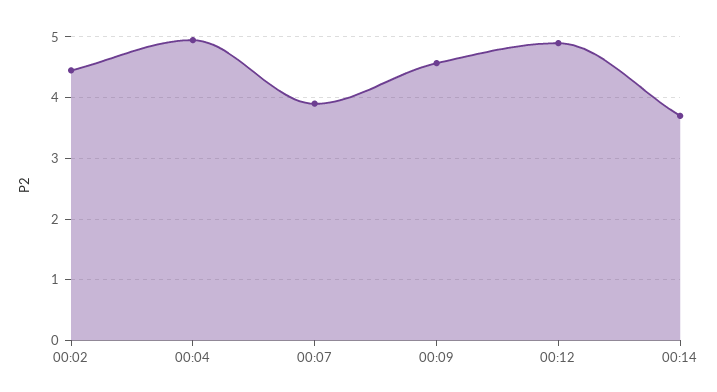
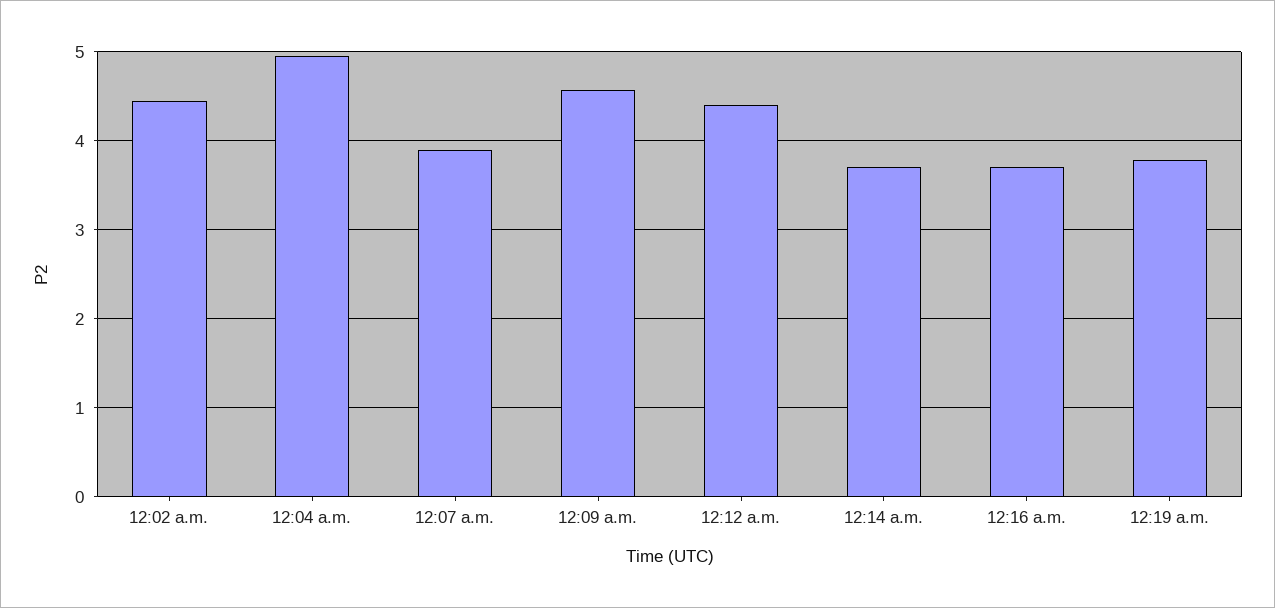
00:12: 4.9 -> 4.4
12:16 a.m.: none -> 3.7
12:19 a.m.: none -> 3.8

